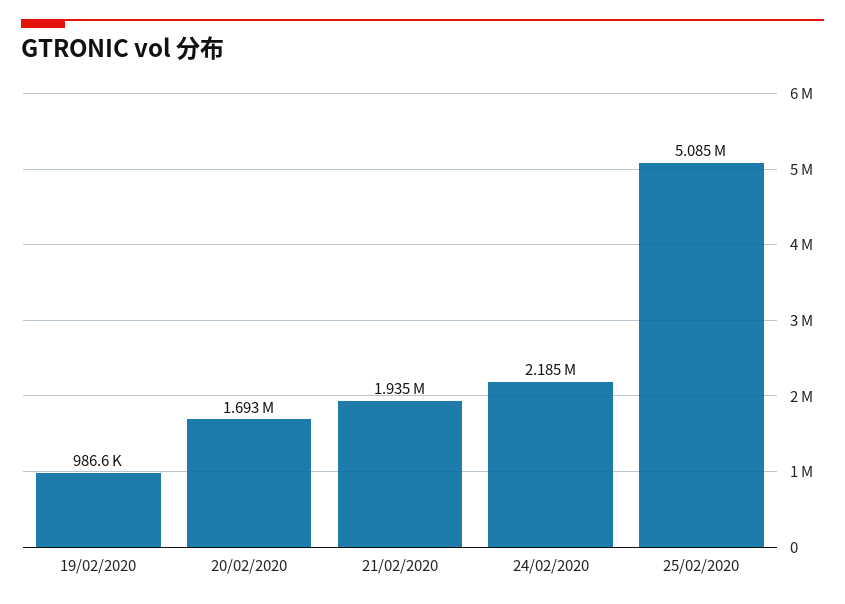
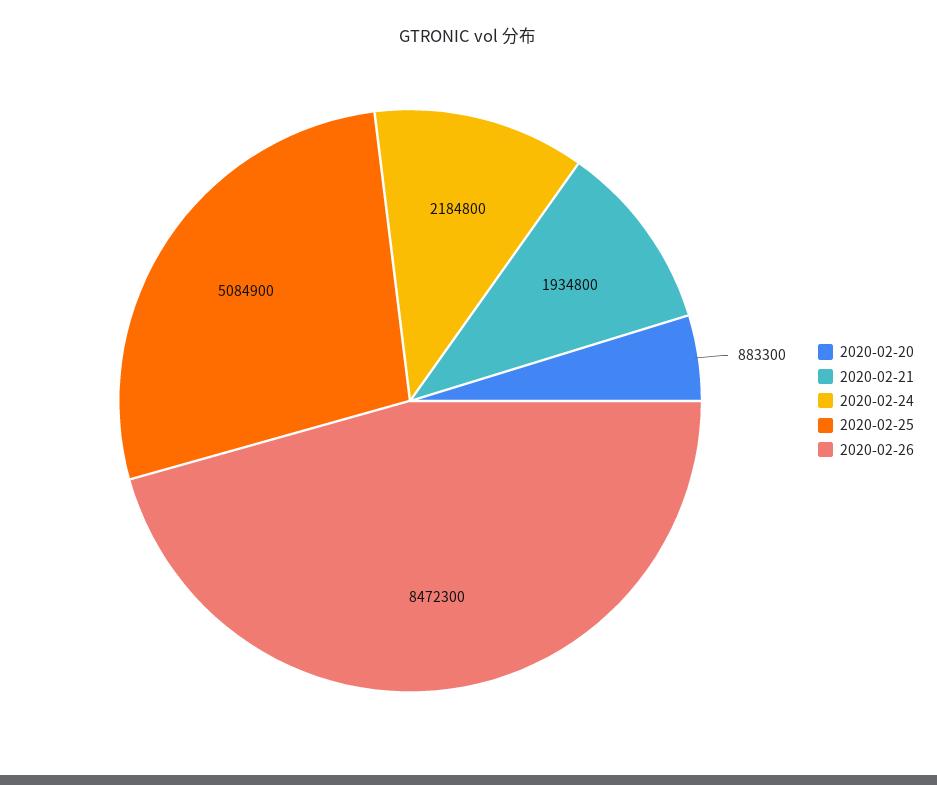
19/02/2020: 986600 -> none
20/02/2020: 1693000 -> 883300
2020-02-26: none -> 8472300

